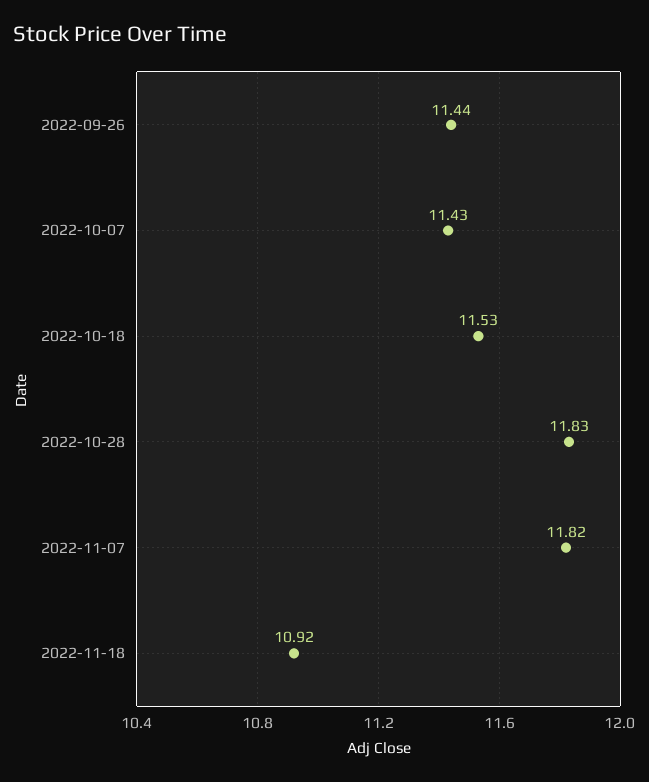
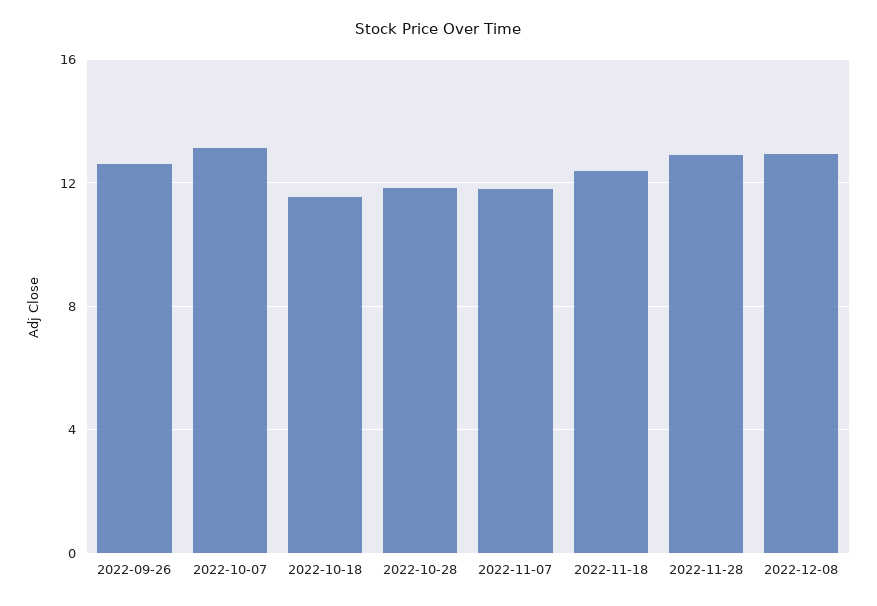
2022-09-26: 11.44 -> 12.5
2022-10-07: 11.43 -> 13
2022-11-18: 10.92 -> 12.5
2022-11-28: none -> 13
2022-12-08: none -> 13

